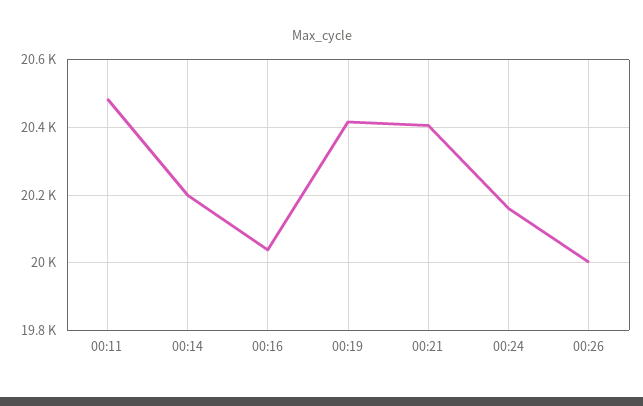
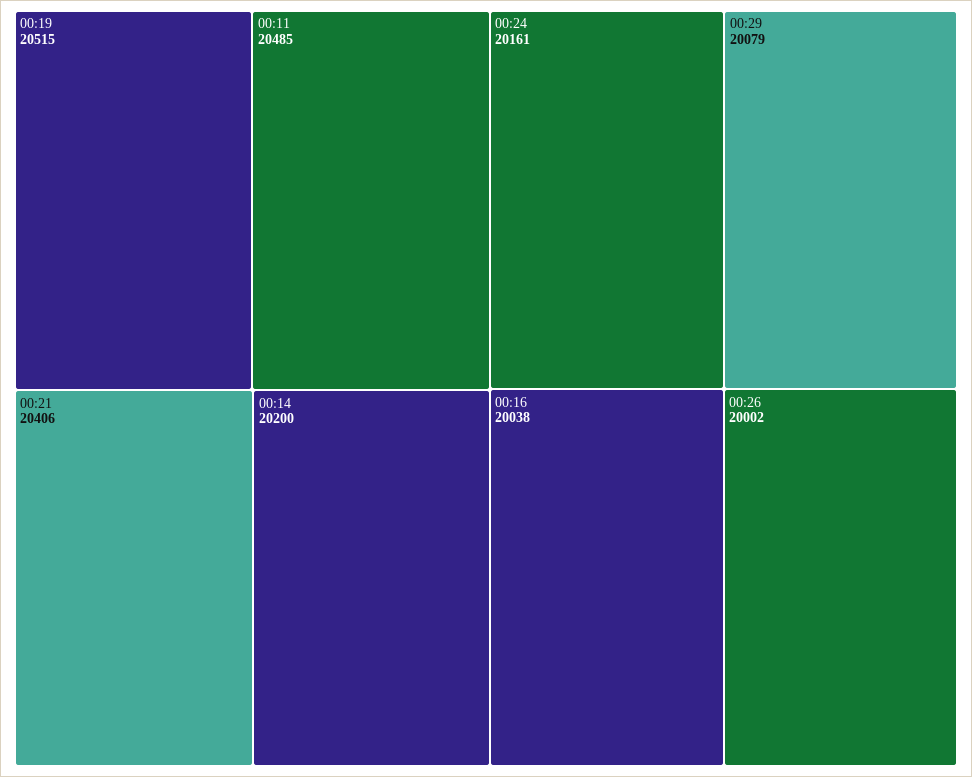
00:19: 20420 -> 20515
00:29: none -> 20079

